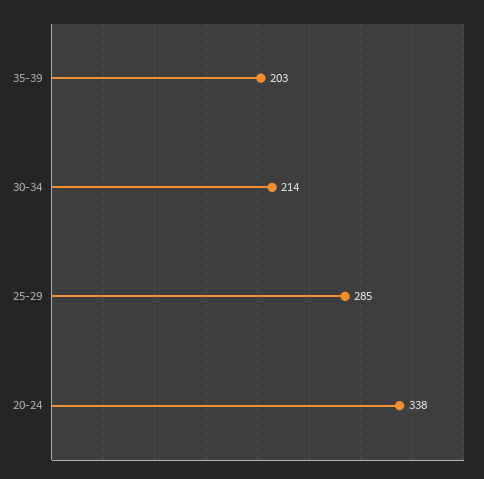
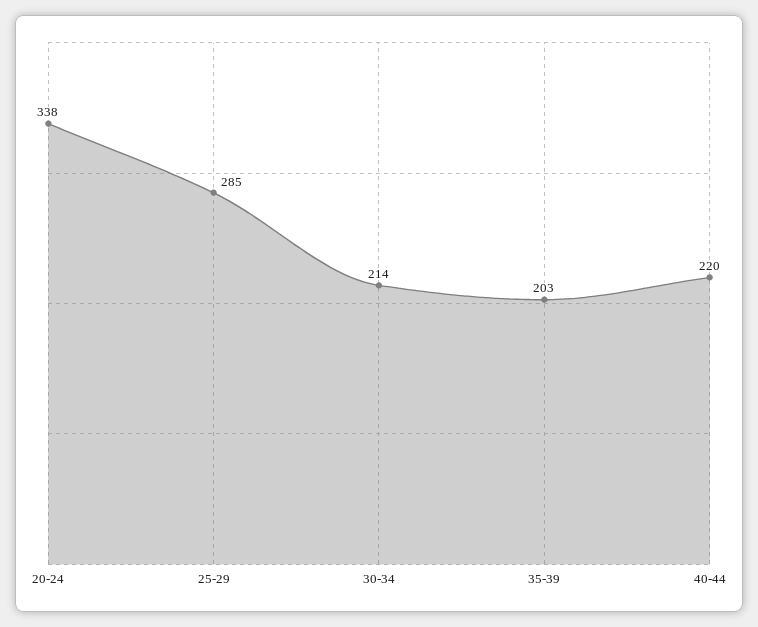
40-44: none -> 220

